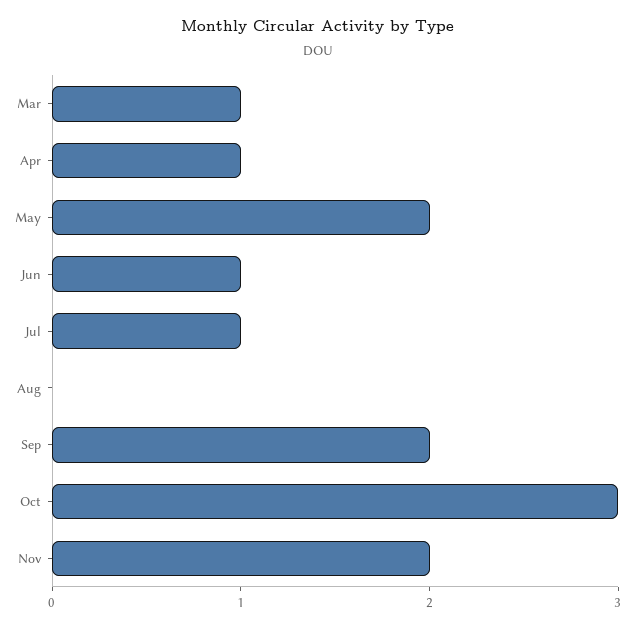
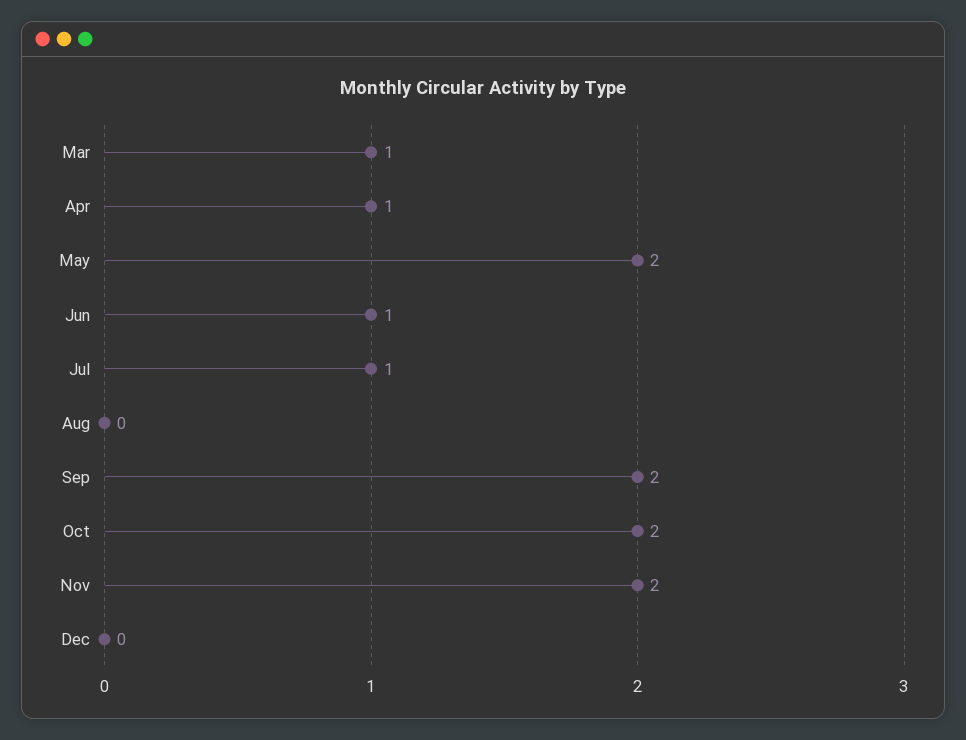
Oct: 3 -> 2
Dec: none -> 0

